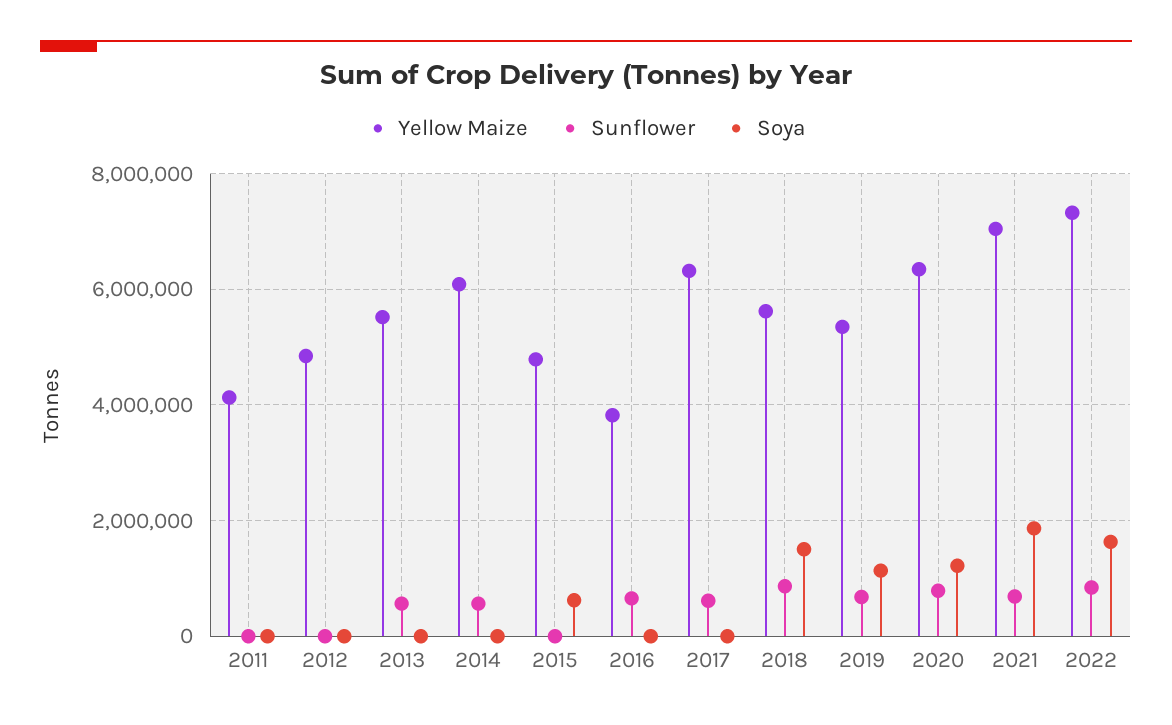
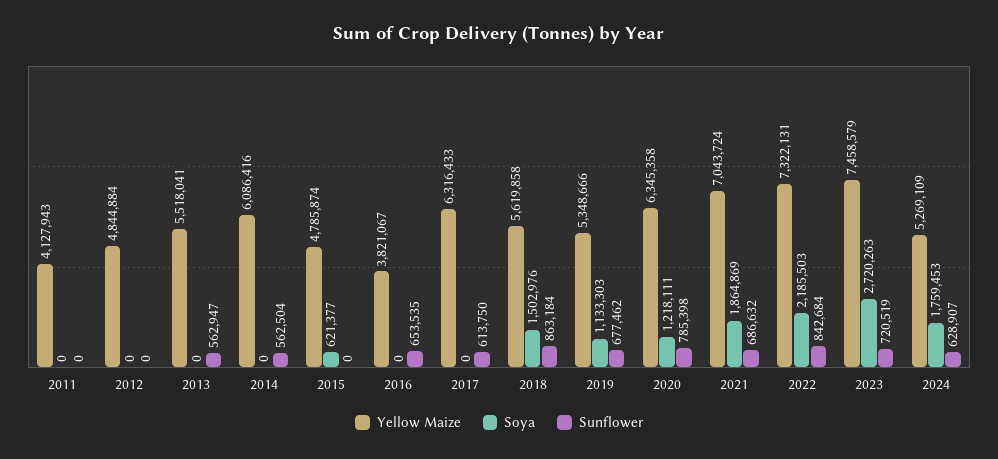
Soya, 2022: 1600000 -> 2185503
Yellow Maize, 2023: none -> 7458579
Soya, 2023: none -> 2720263
Sunflower, 2023: none -> 720519
Yellow Maize, 2024: none -> 5269109
Soya, 2024: none -> 1759453
Sunflower, 2024: none -> 628907

